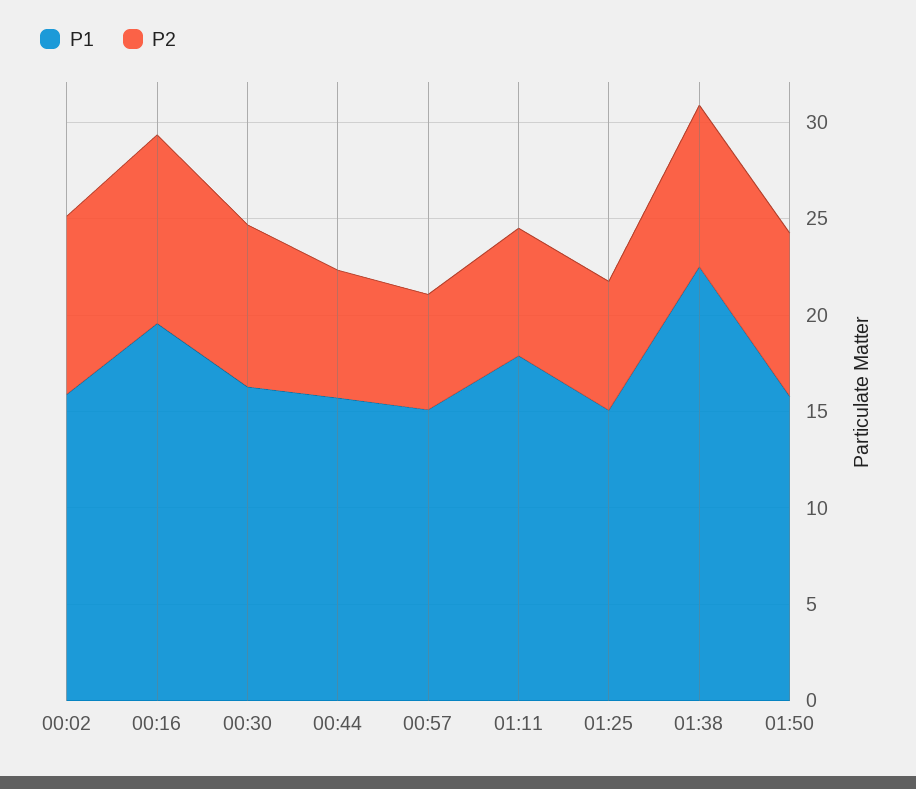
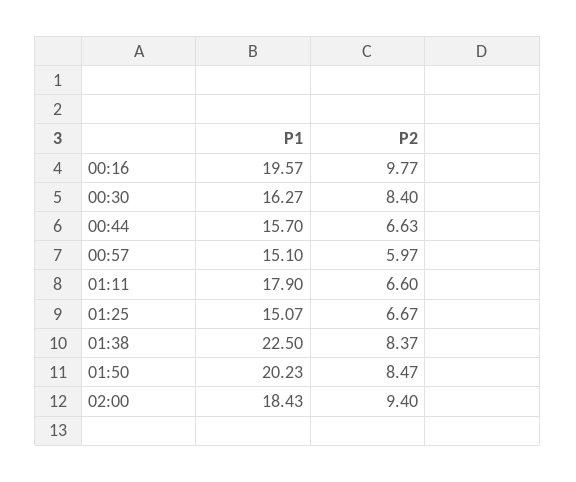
P1, 00:02: 16 -> none
P2, 00:02: 9 -> none
P1, 01:50: 16 -> 20.23
P1, 02:00: none -> 18.43
P2, 02:00: none -> 9.4

